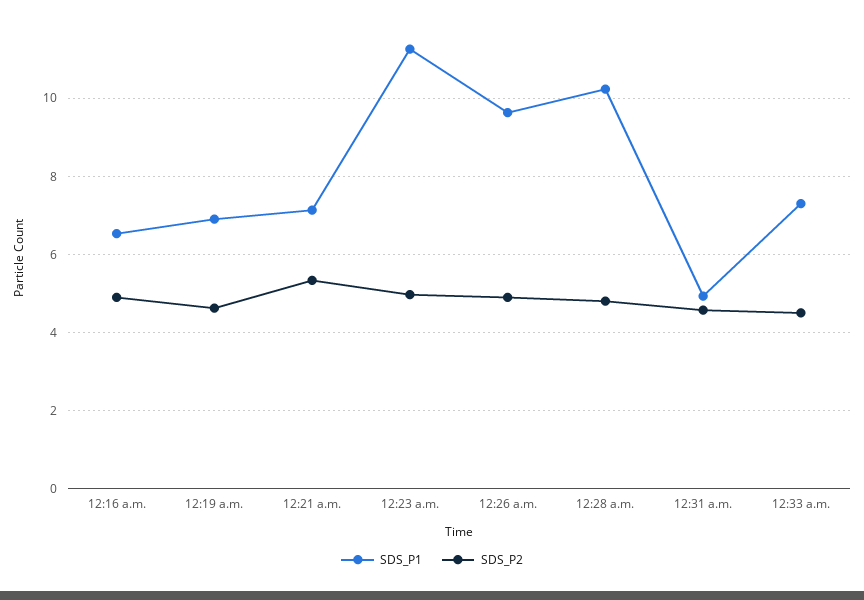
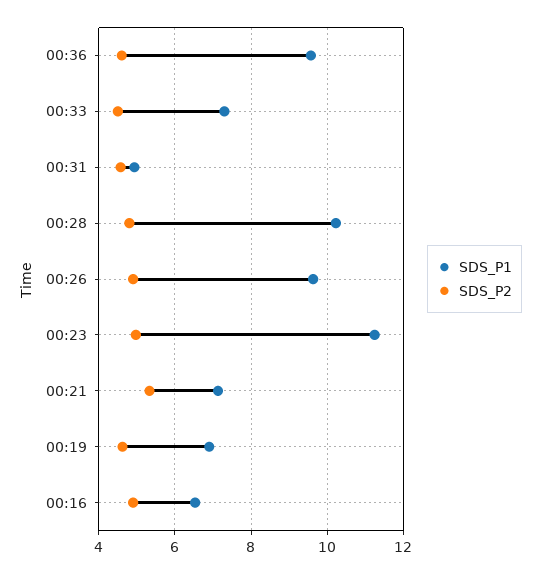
SDS_P1, 00:36: none -> 9.6
SDS_P2, 00:36: none -> 4.6

